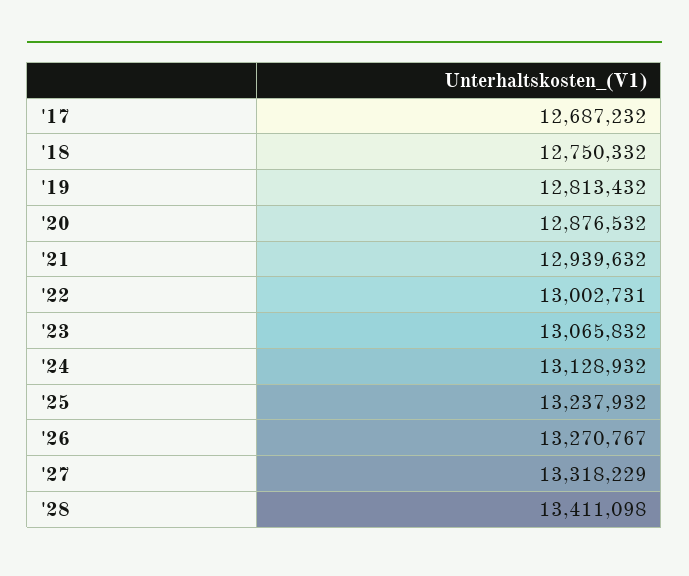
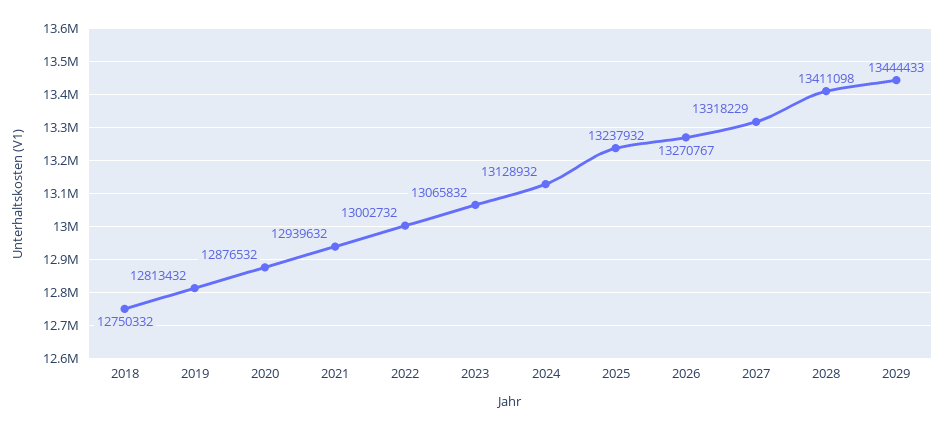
'17: 12687232 -> none
'22: 13002731 -> 13002732
2029: none -> 13444433

